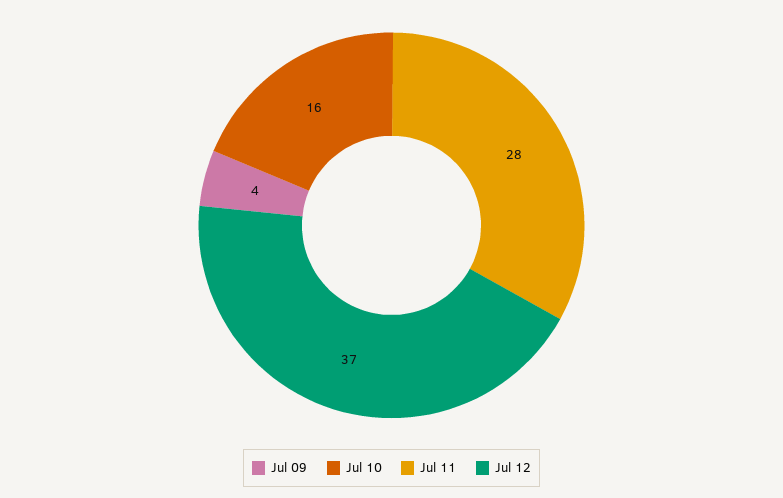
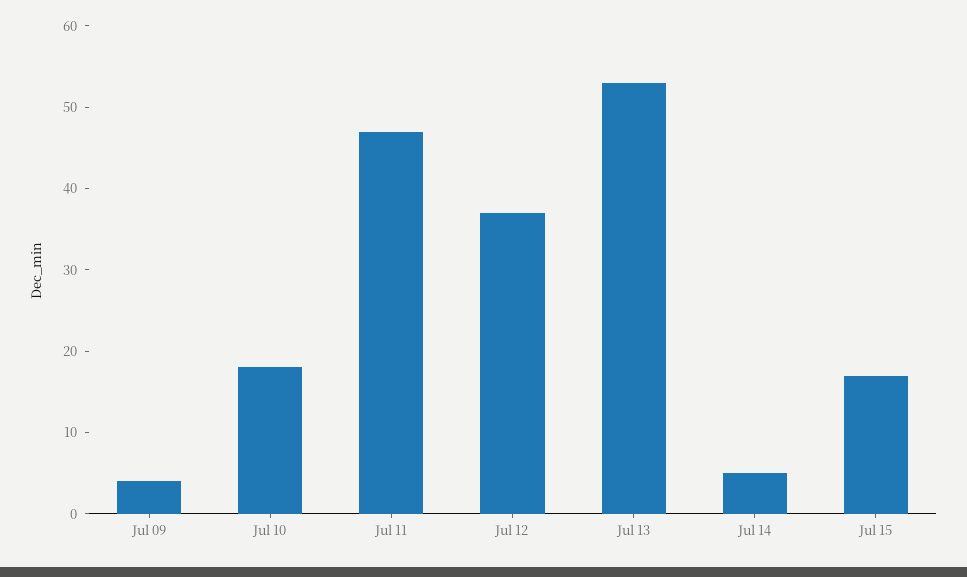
Jul 10: 16 -> 18
Jul 11: 28 -> 47
Jul 13: none -> 53
Jul 14: none -> 5
Jul 15: none -> 17

